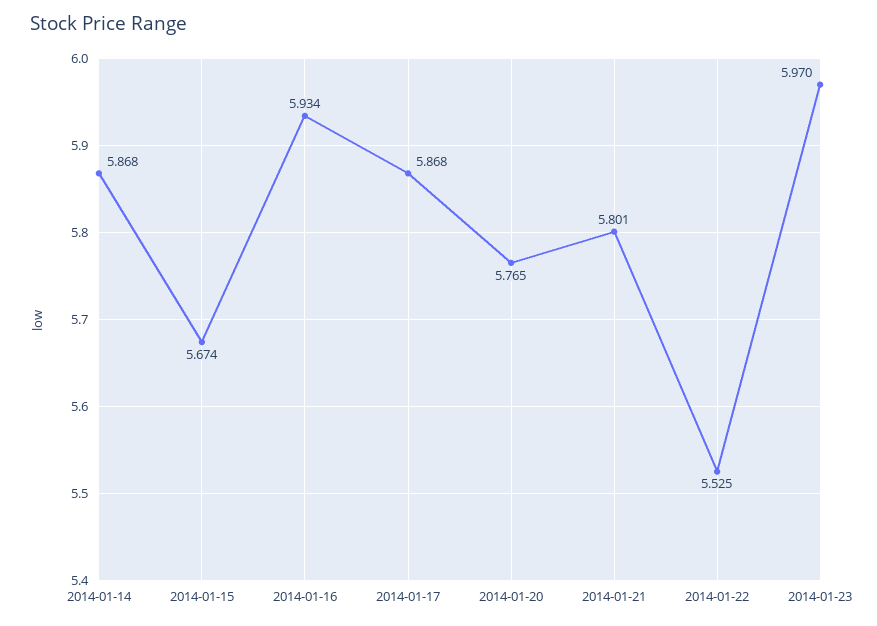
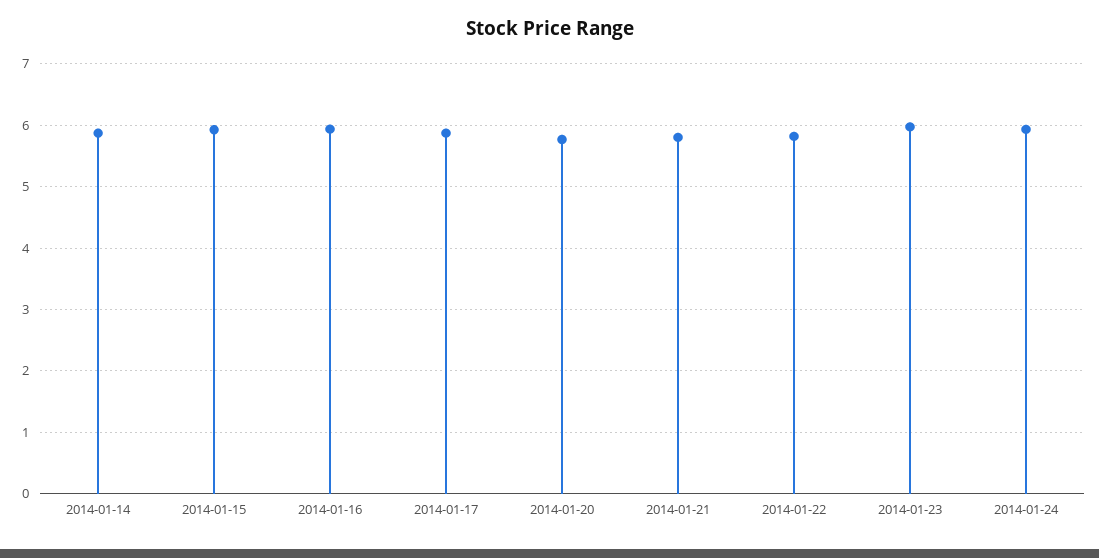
2014-01-15: 5.674 -> 5.9
2014-01-22: 5.525 -> 5.8
2014-01-24: none -> 5.9

